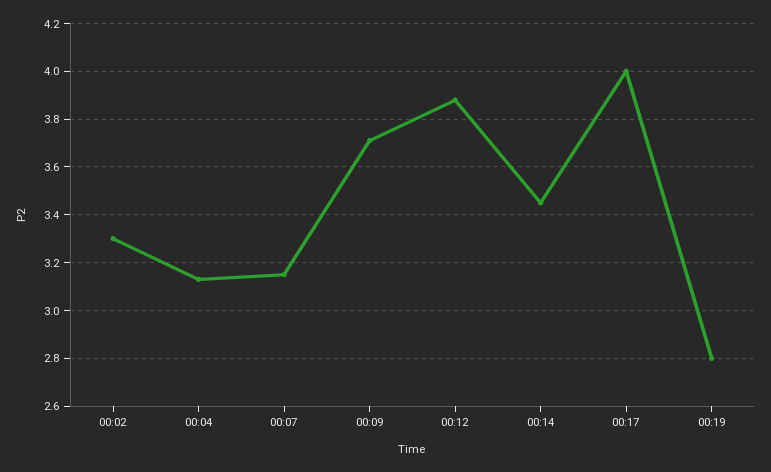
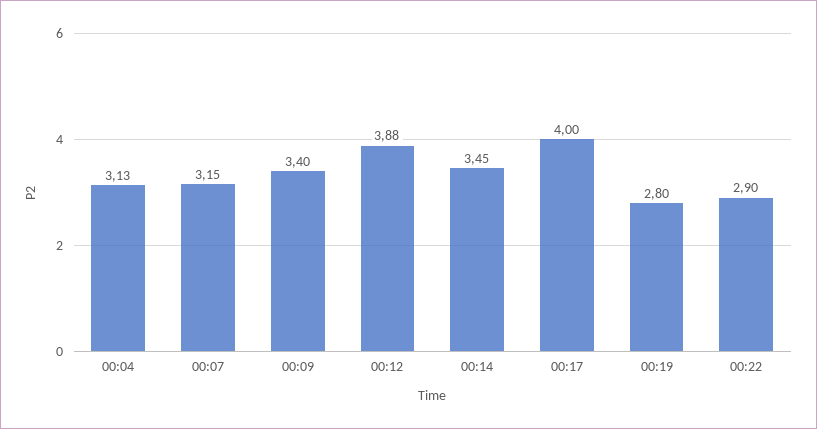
00:02: 3.3 -> none
00:09: 3.7 -> 3.4
00:22: none -> 2.9

